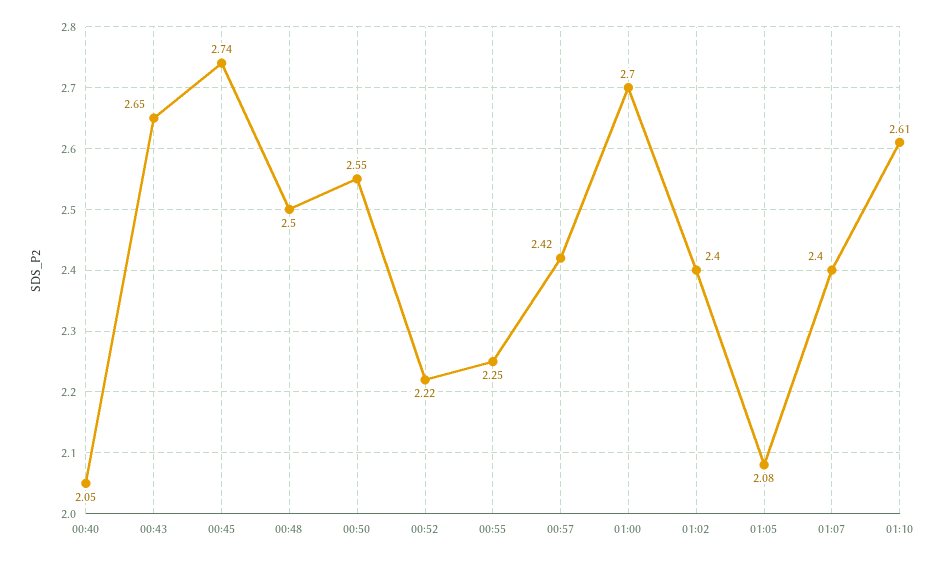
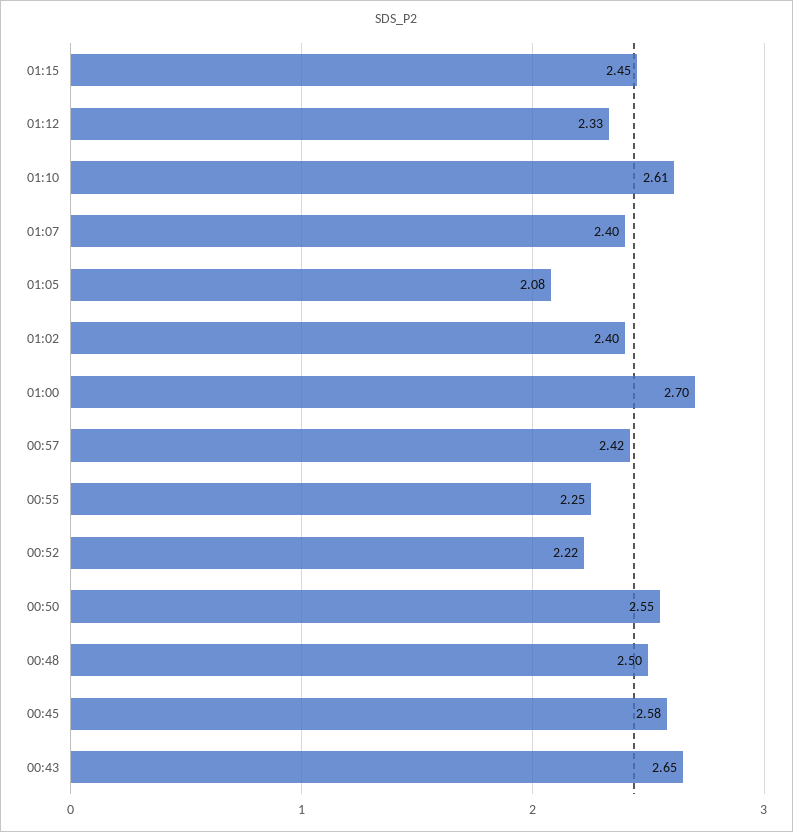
00:40: 2.05 -> none
00:45: 2.74 -> 2.58
01:15: none -> 2.45
01:12: none -> 2.33

